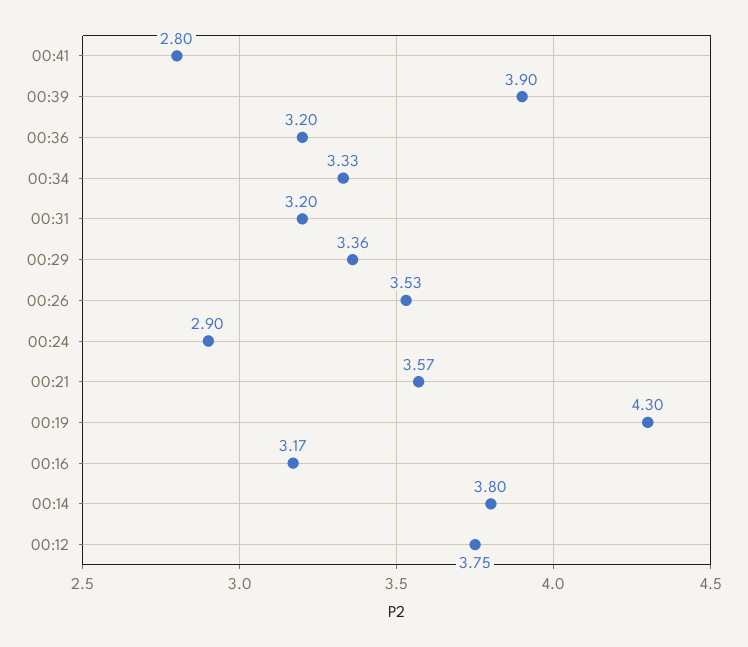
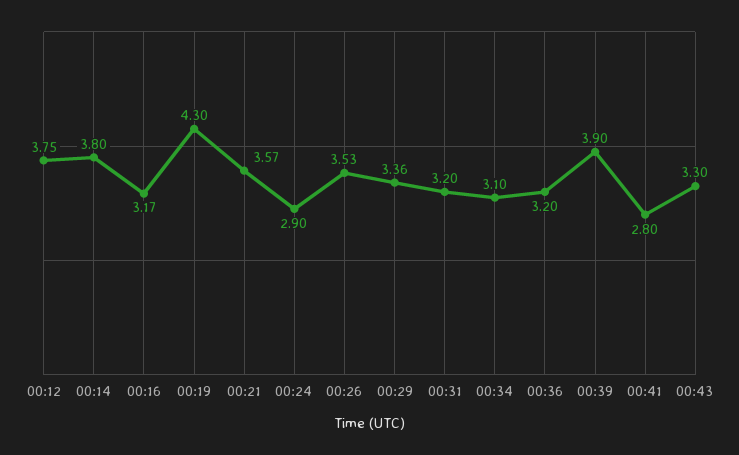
00:34: 3.33 -> 3.1
00:43: none -> 3.3

